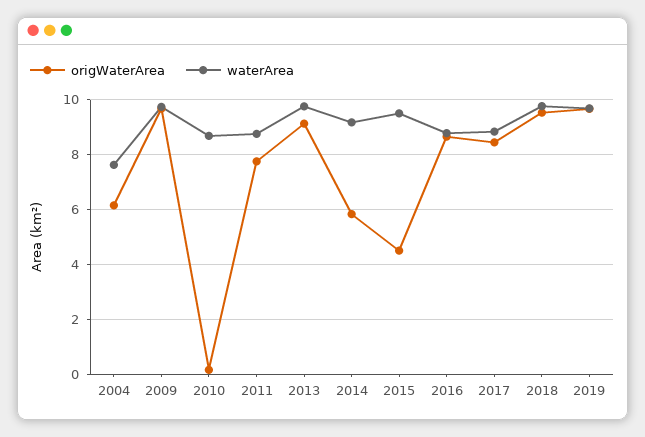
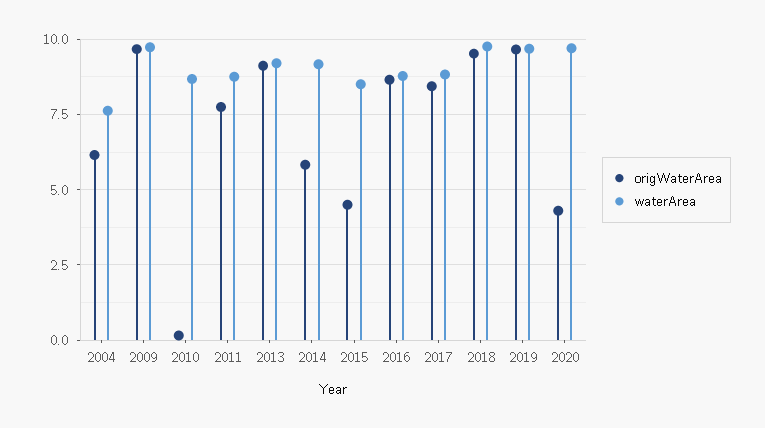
waterArea, 2013: 9.75 -> 9.25
waterArea, 2015: 9.5 -> 8.5
origWaterArea, 2020: none -> 4.25
waterArea, 2020: none -> 9.75

